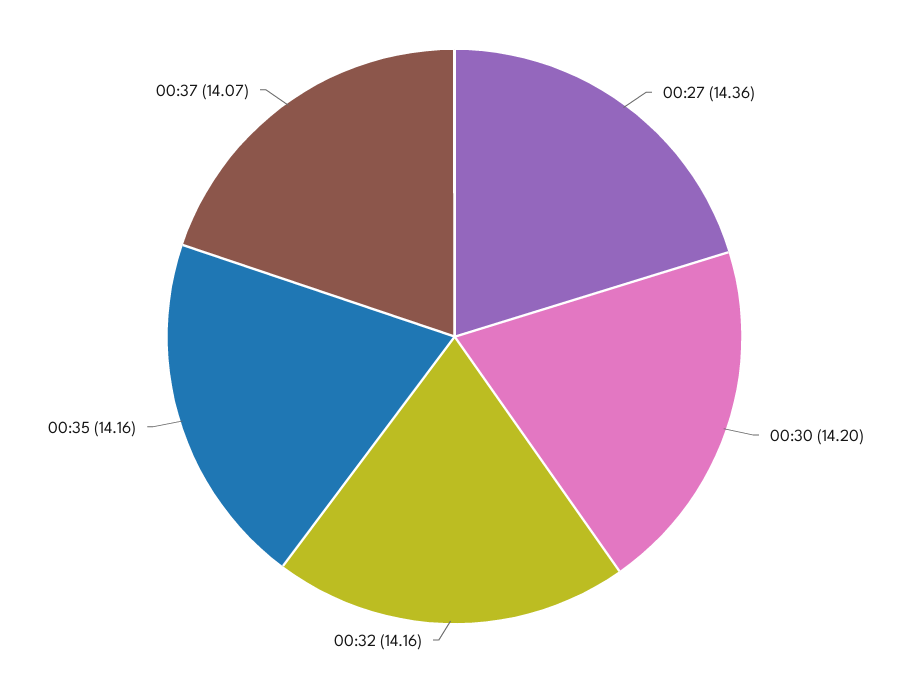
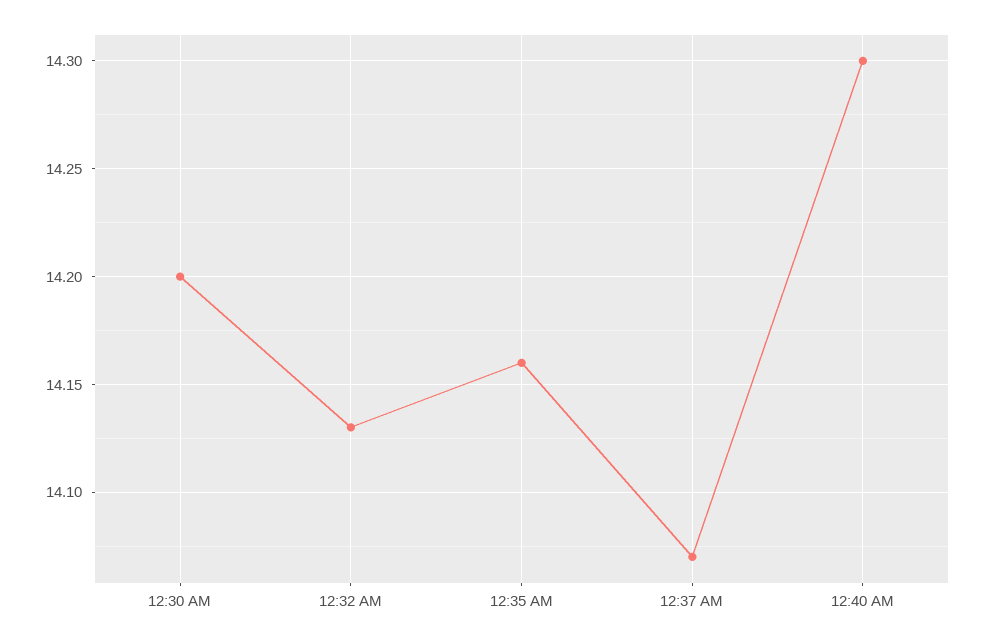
00:27: 14.36 -> none
00:32: 14.16 -> 14.13
12:40 AM: none -> 14.3

